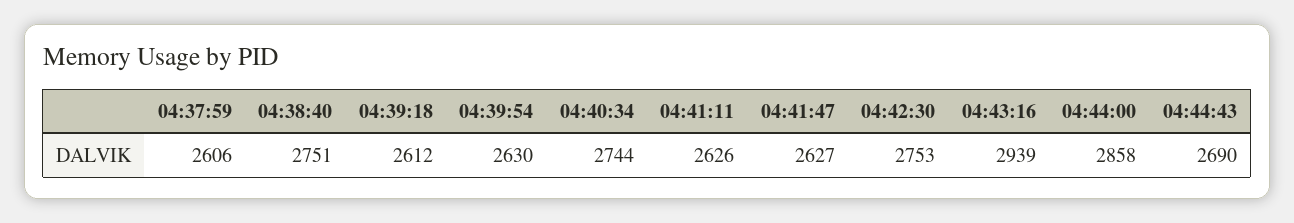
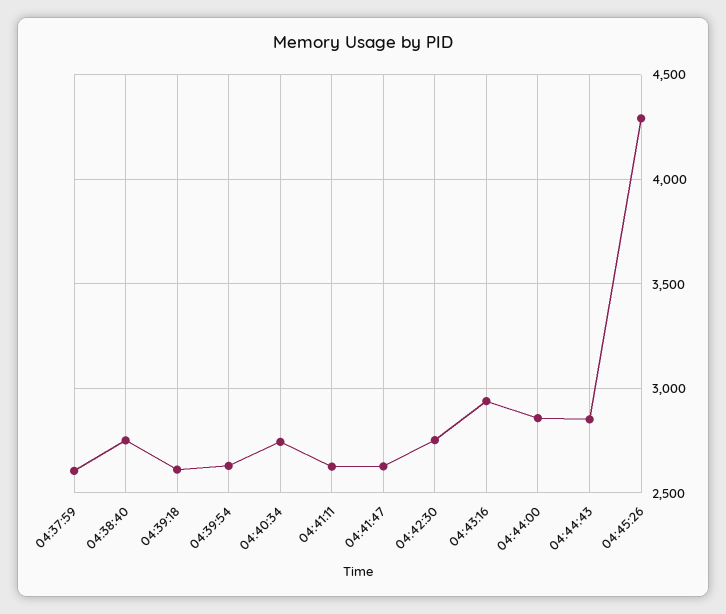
04:44:43: 2690 -> 2850
04:45:26: none -> 4300

